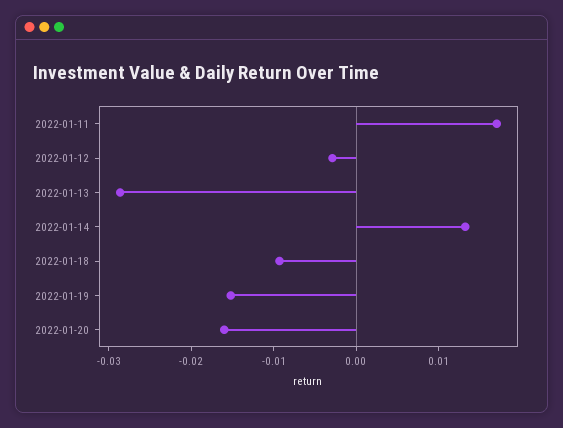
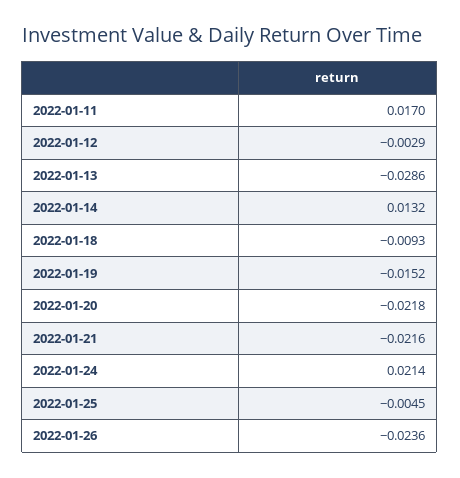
2022-01-20: -0.016 -> -0.0218
2022-01-21: none -> -0.0216
2022-01-24: none -> 0.0214
2022-01-25: none -> -0.0045
2022-01-26: none -> -0.0236

